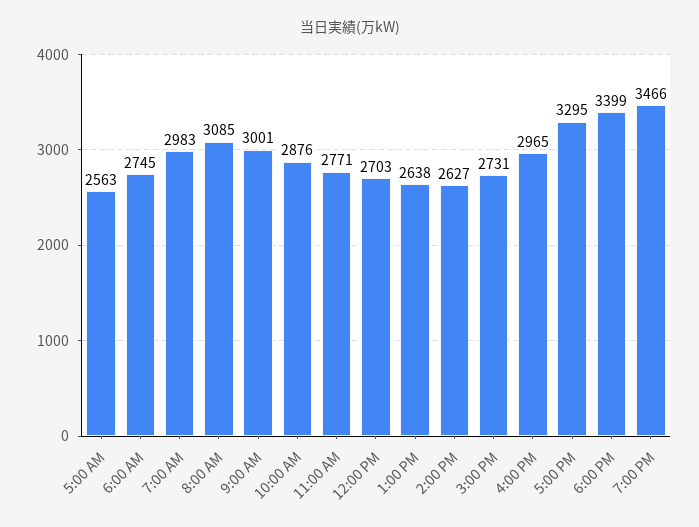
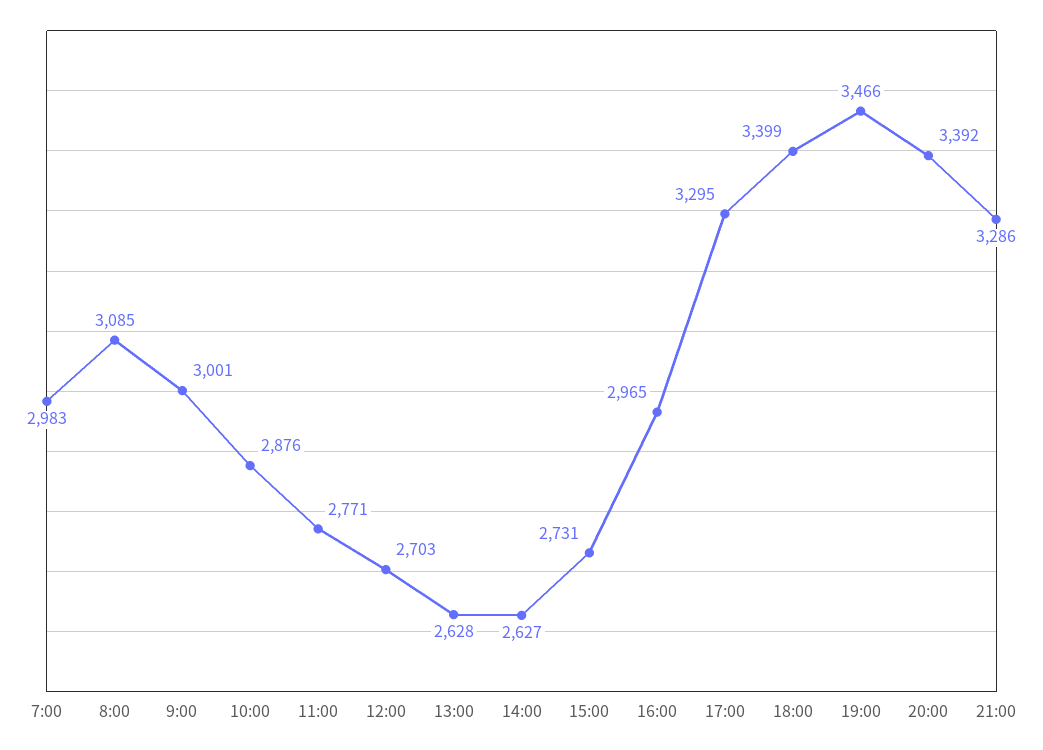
5:00 AM: 2563 -> none
6:00 AM: 2745 -> none
1:00 PM: 2638 -> 2628
20:00: none -> 3392
21:00: none -> 3286

